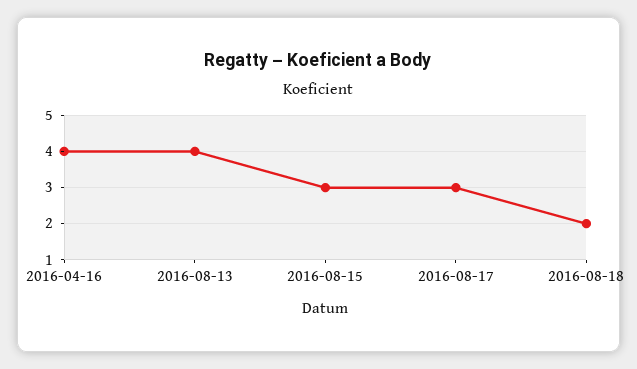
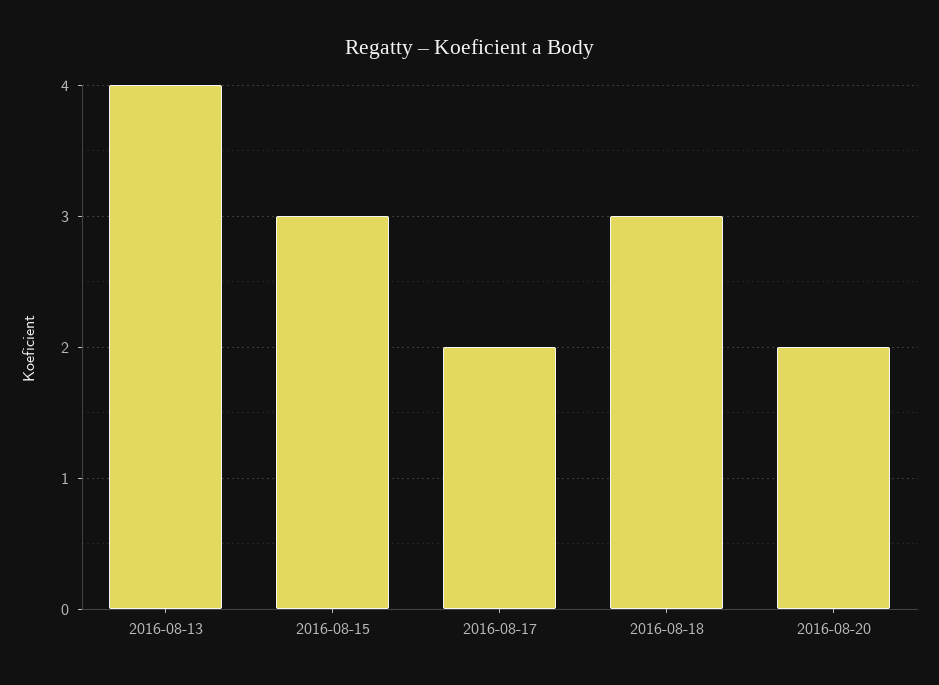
2016-04-16: 4 -> none
2016-08-17: 3 -> 2
2016-08-18: 2 -> 3
2016-08-20: none -> 2

